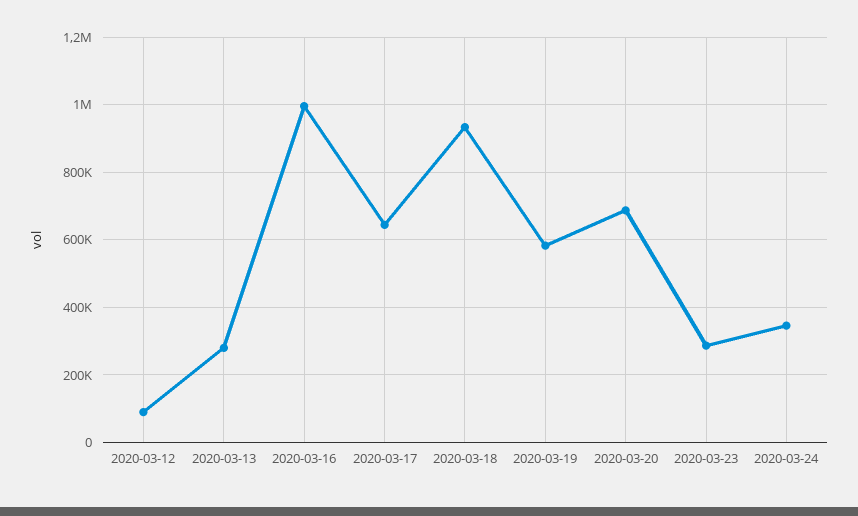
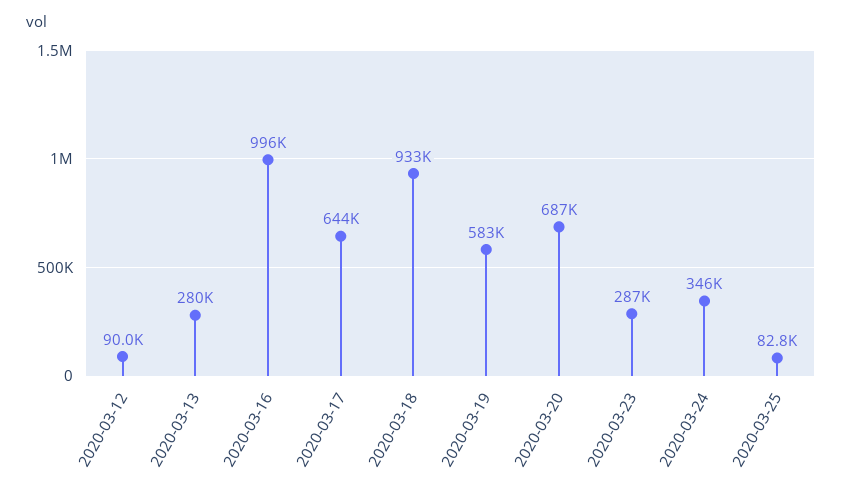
2020-03-25: none -> 82800

